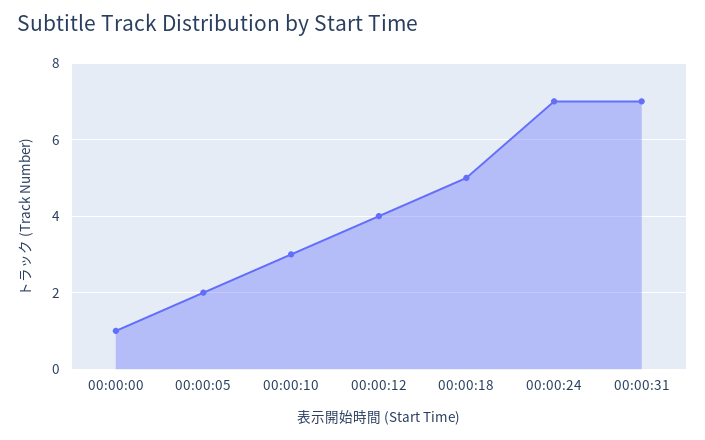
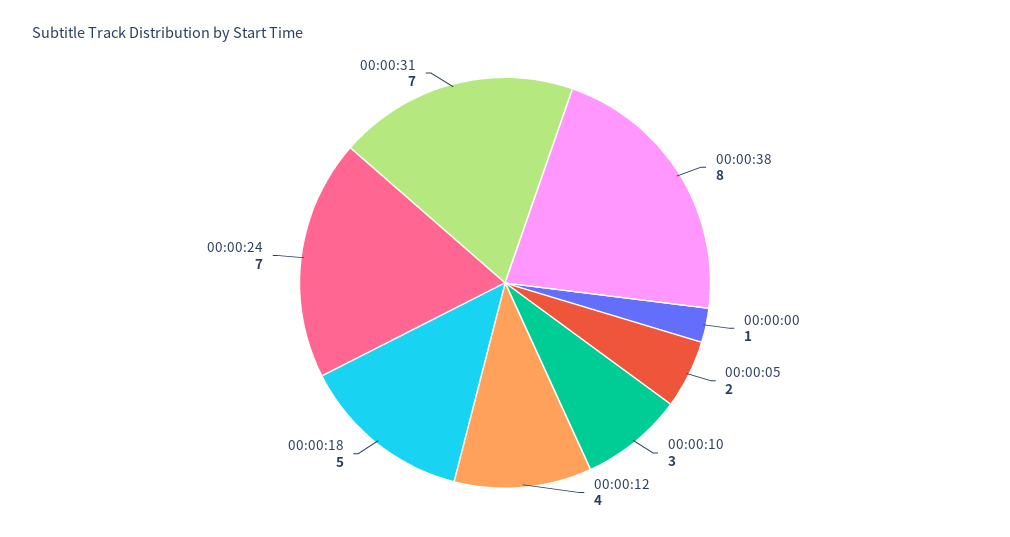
00:00:38: none -> 8

